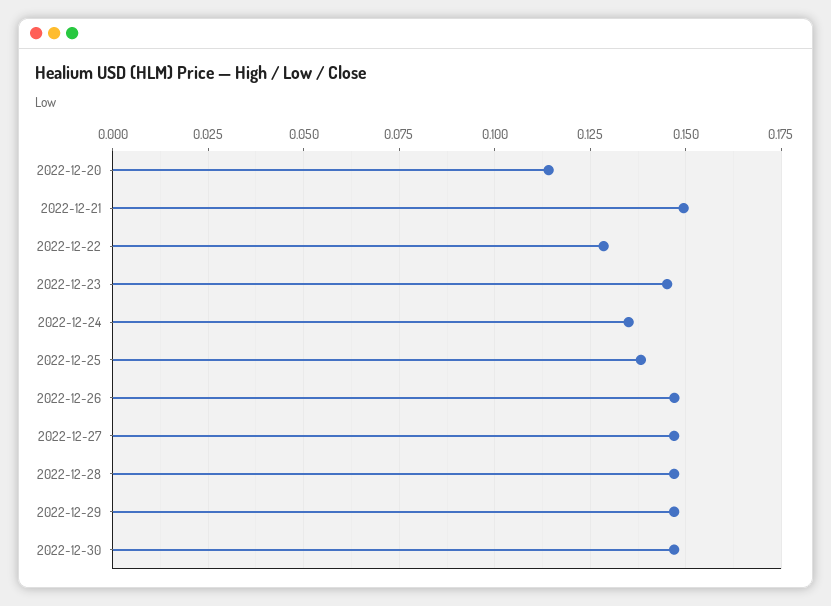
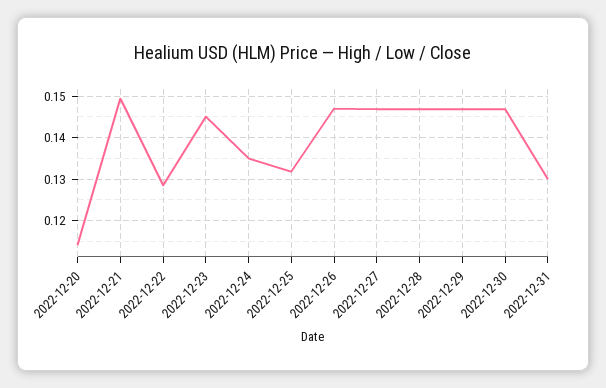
2022-12-25: 0.1375 -> 0.132
2022-12-31: none -> 0.13

